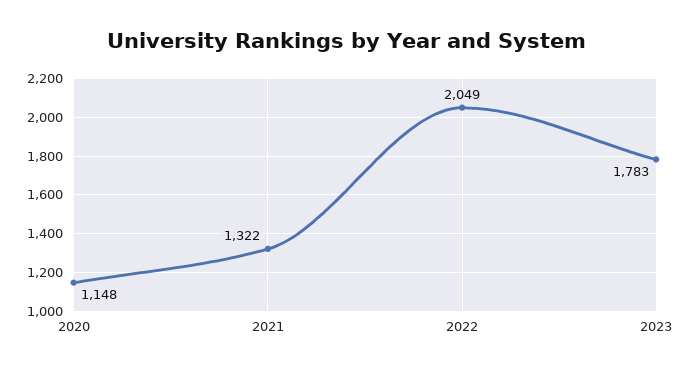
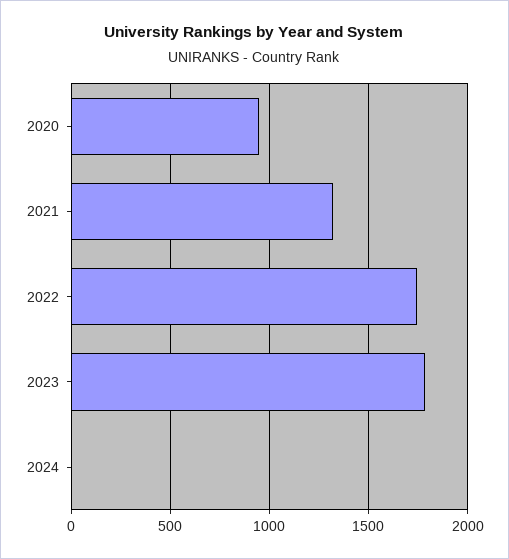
2020: 1148 -> 950
2022: 2049 -> 1750
2024: none -> 0

